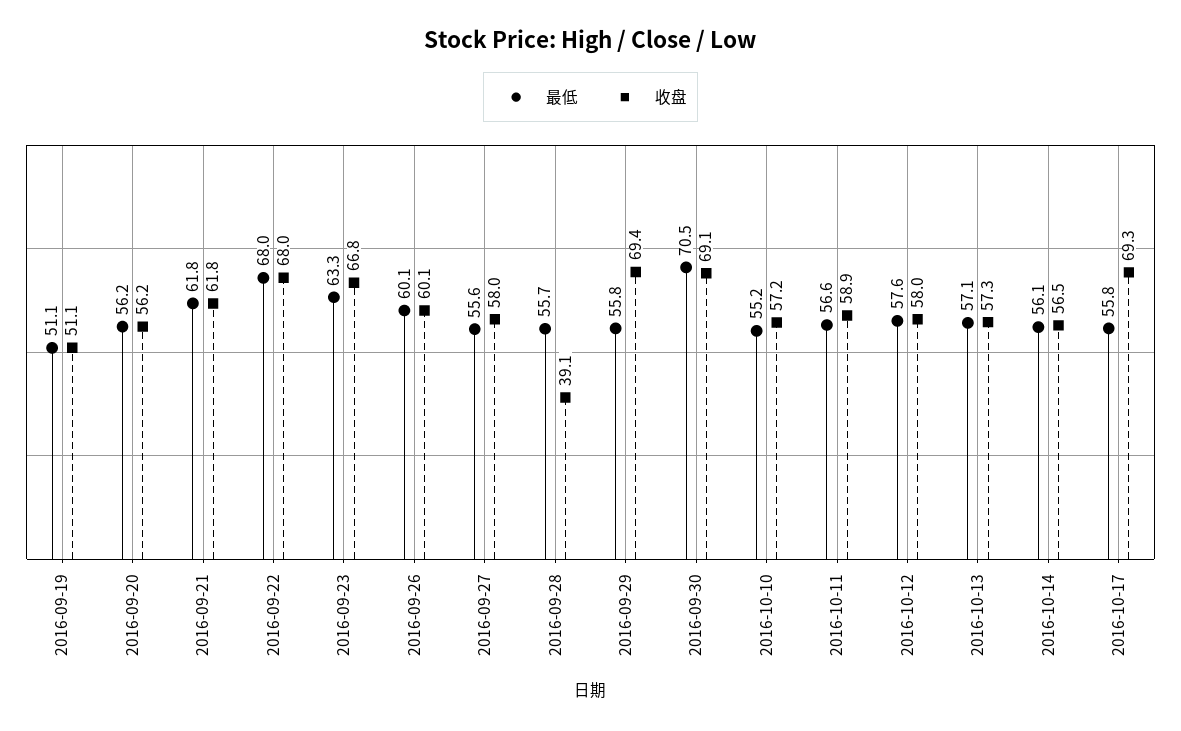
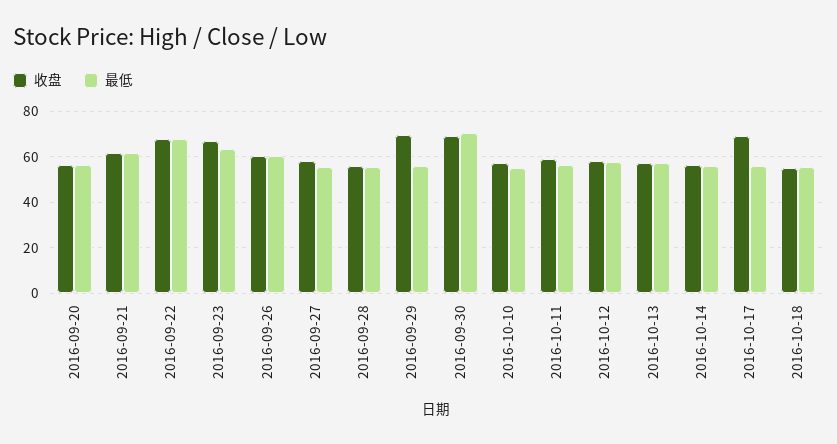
最低, 2016-09-19: 51.1 -> none
收盘, 2016-09-19: 51.1 -> none
收盘, 2016-09-28: 39.1 -> 55
收盘, 2016-10-18: none -> 55
最低, 2016-10-18: none -> 55

